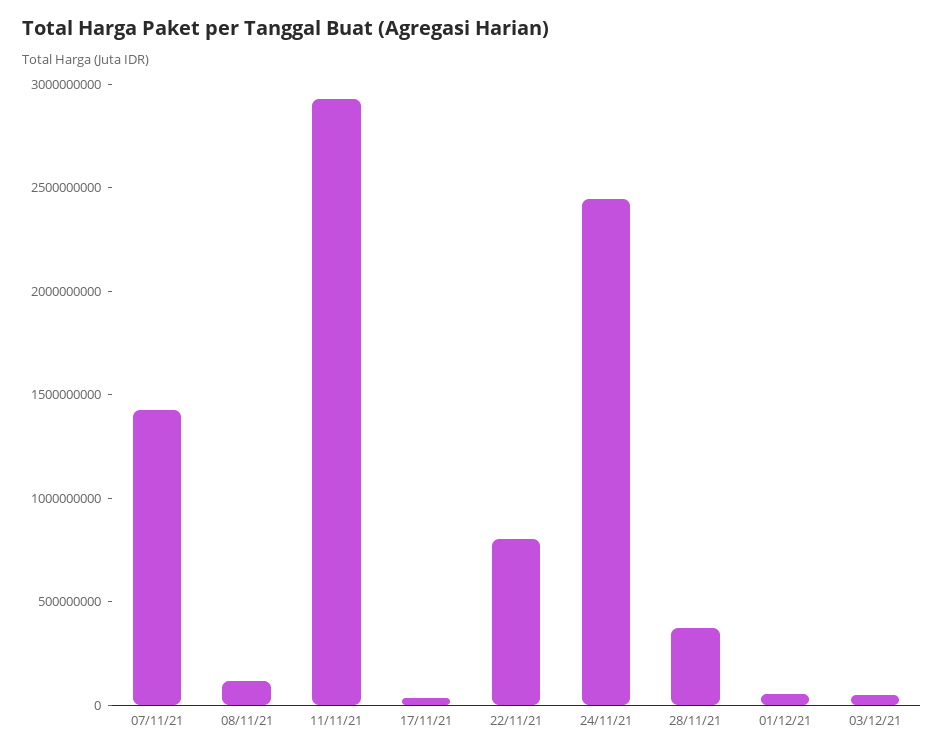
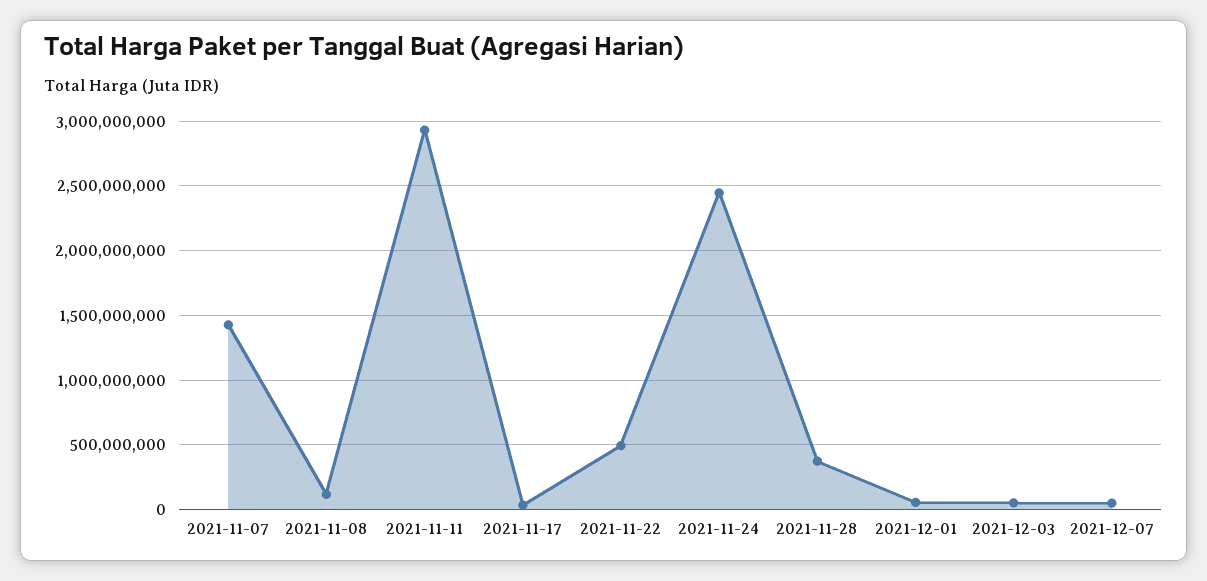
22/11/21: 800000000 -> 500000000
2021-12-07: none -> 50000000

